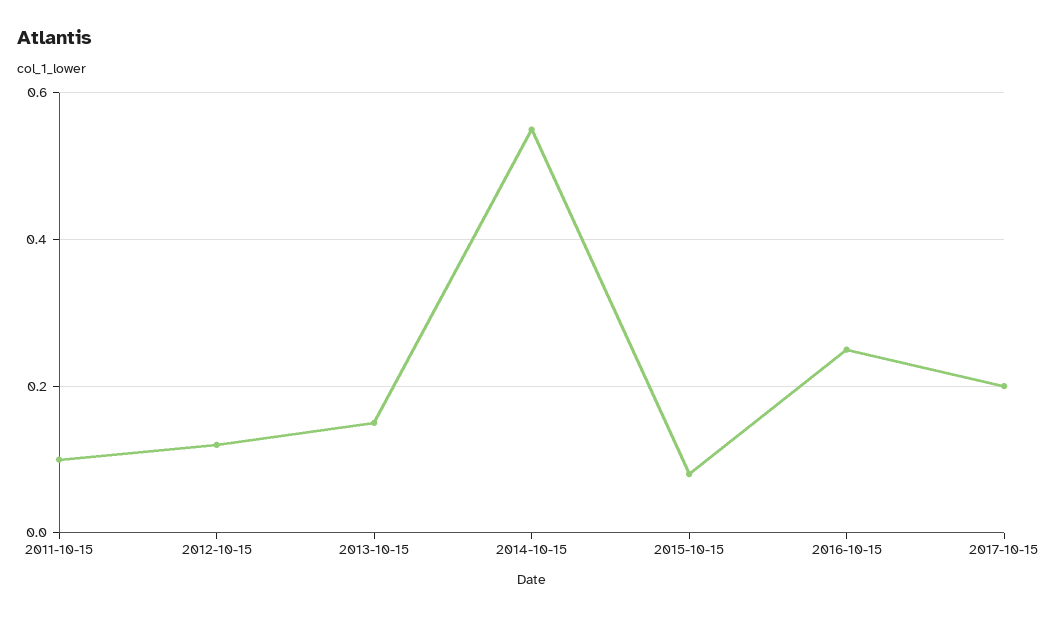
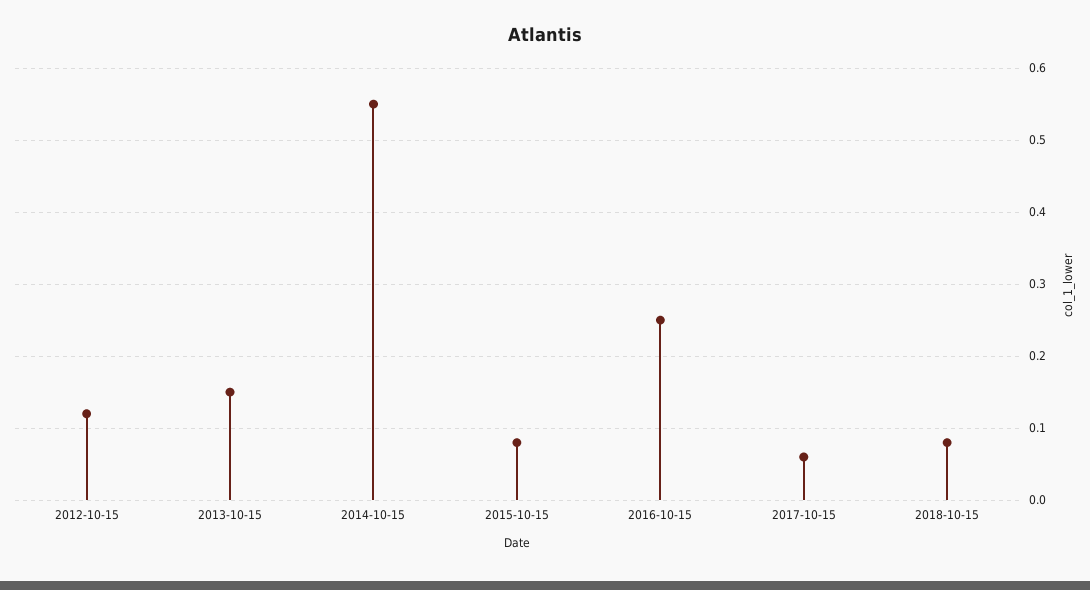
2011-10-15: 0.1 -> none
2017-10-15: 0.2 -> 0.06
2018-10-15: none -> 0.08

